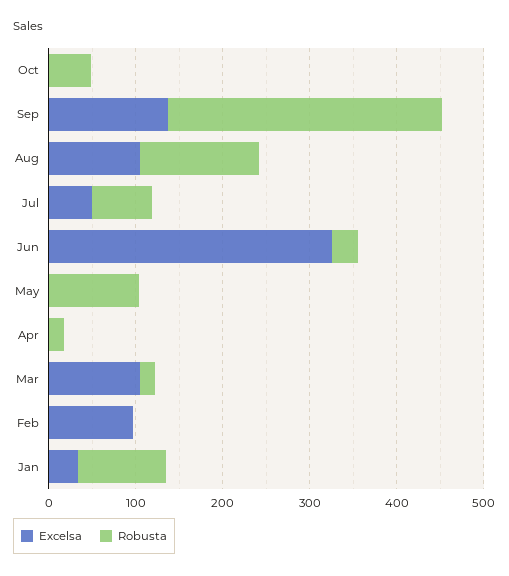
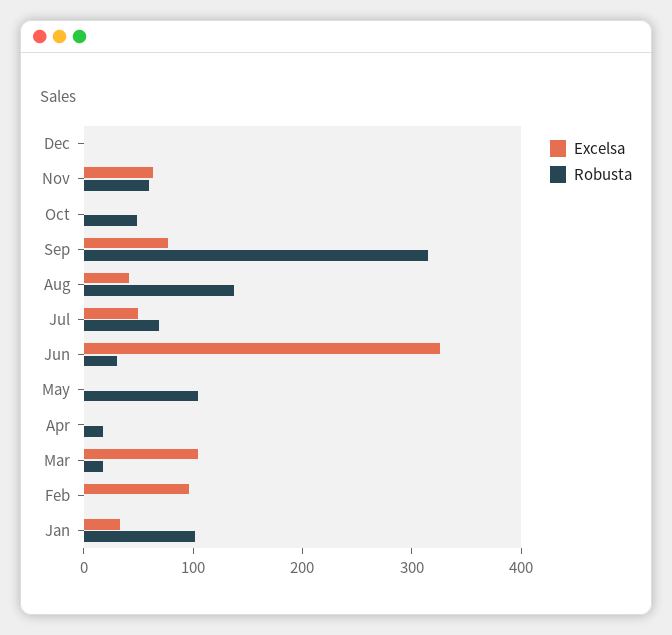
Excelsa, Sep: 140 -> 80
Excelsa, Aug: 100 -> 40
Excelsa, Dec: none -> 0
Robusta, Dec: none -> 0
Excelsa, Nov: none -> 60
Robusta, Nov: none -> 60

